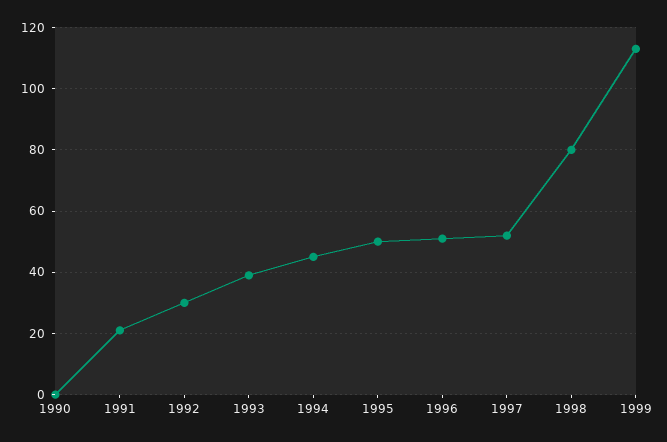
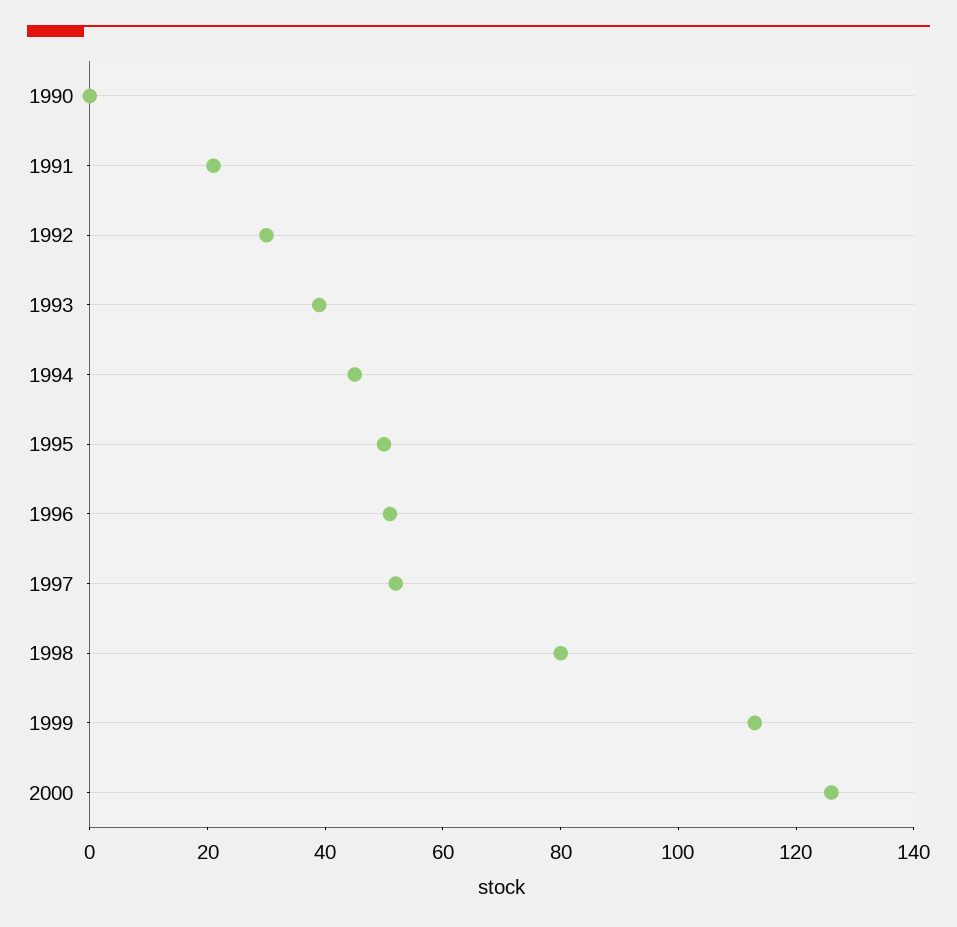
2000: none -> 125

